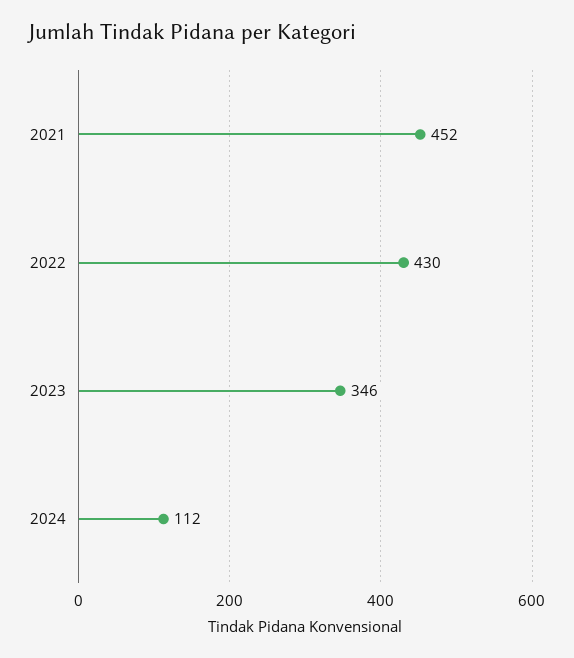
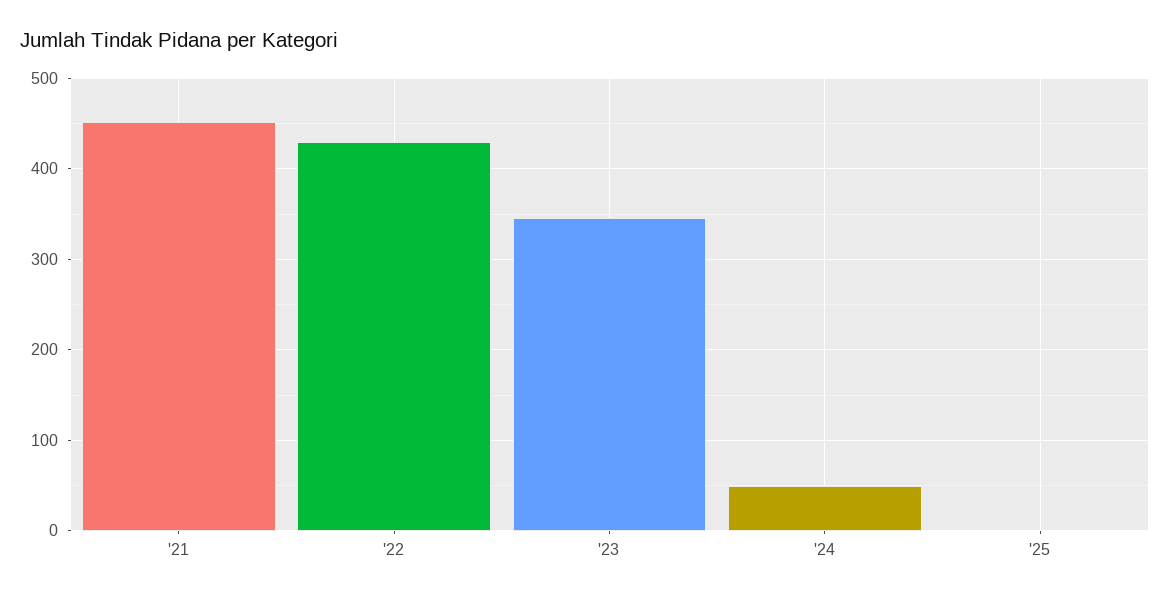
2024: 112 -> 50
'25: none -> 0

